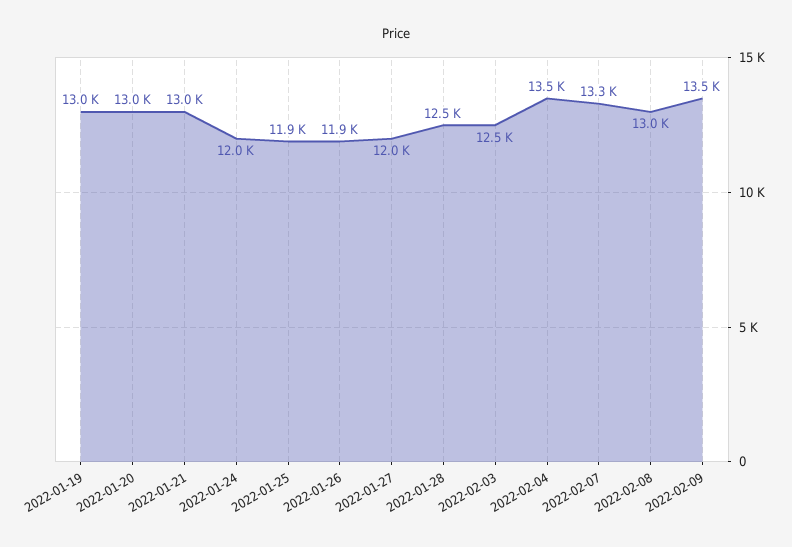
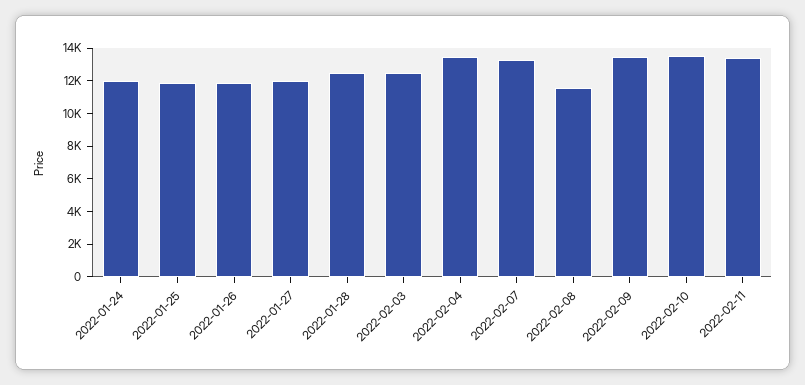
2022-01-19: 13000 -> none
2022-01-20: 13000 -> none
2022-01-21: 13000 -> none
2022-02-08: 13000 -> 11500
2022-02-10: none -> 13500
2022-02-11: none -> 13500

